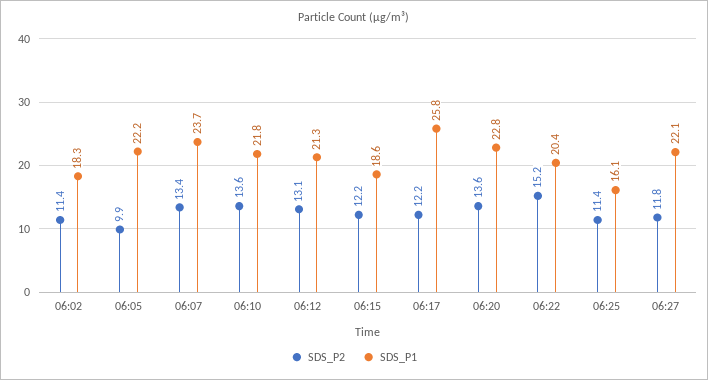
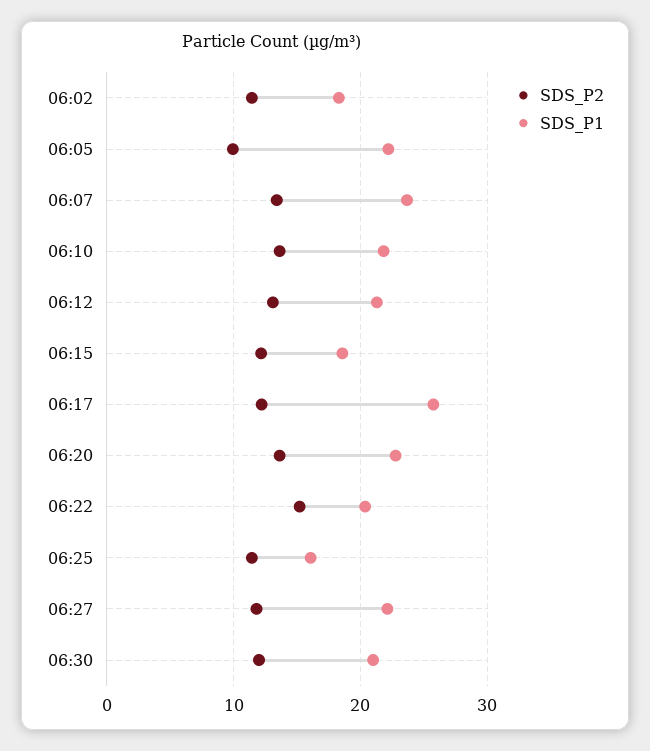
SDS_P2, 06:30: none -> 12
SDS_P1, 06:30: none -> 21

